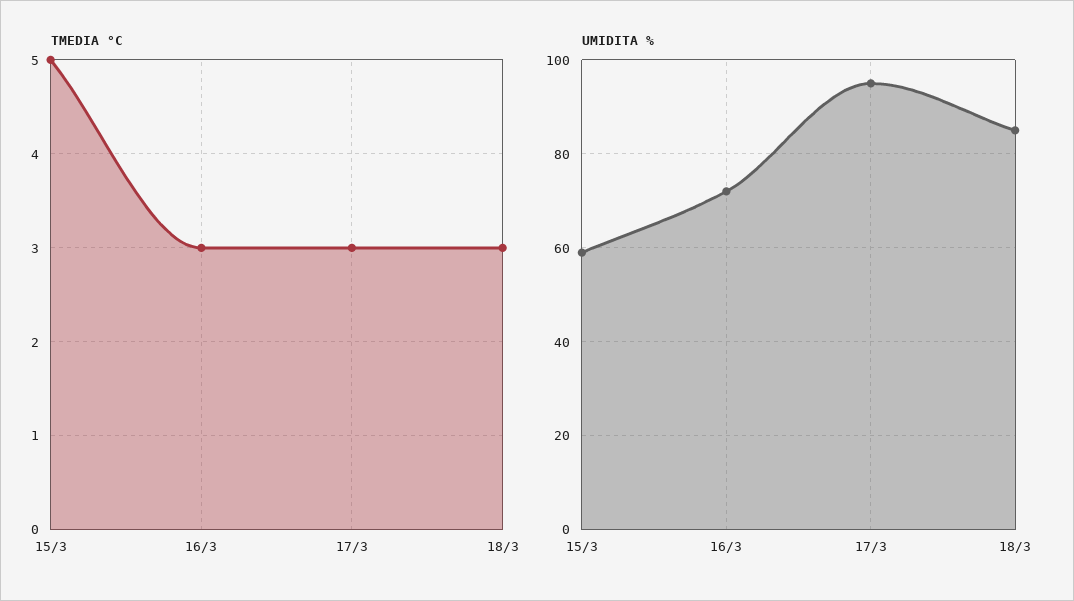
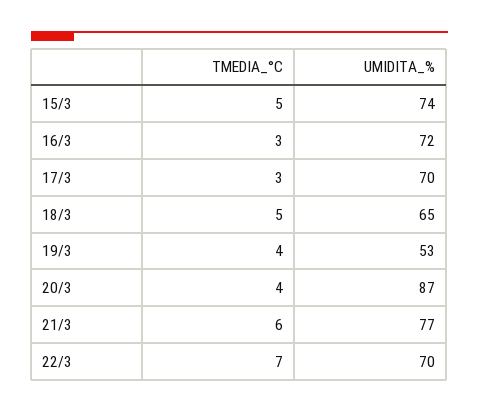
TMEDIA °C, 18/3: 3 -> 5
UMIDITA %, 15/3: 60 -> 74
UMIDITA %, 17/3: 95 -> 70
UMIDITA %, 18/3: 85 -> 65
TMEDIA °C, 19/3: none -> 4
UMIDITA %, 19/3: none -> 53
TMEDIA °C, 20/3: none -> 4
UMIDITA %, 20/3: none -> 87
TMEDIA °C, 21/3: none -> 6
UMIDITA %, 21/3: none -> 77
TMEDIA °C, 22/3: none -> 7
UMIDITA %, 22/3: none -> 70

